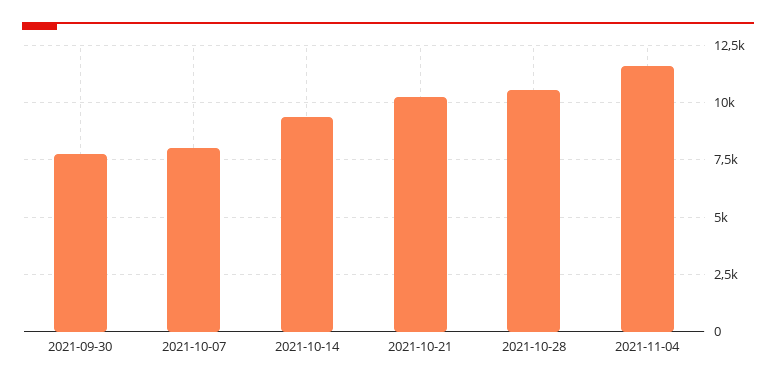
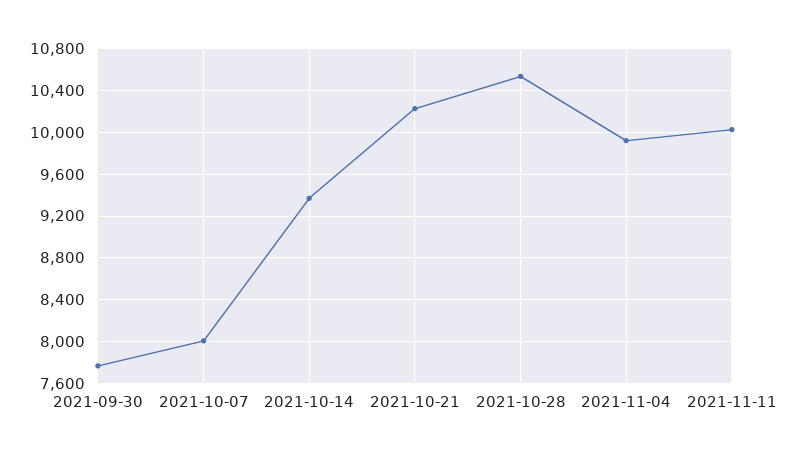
2021-11-04: 11500 -> 9900
2021-11-11: none -> 10000

